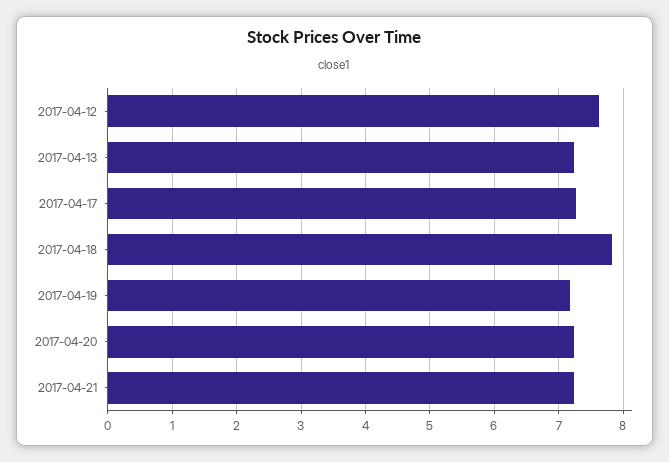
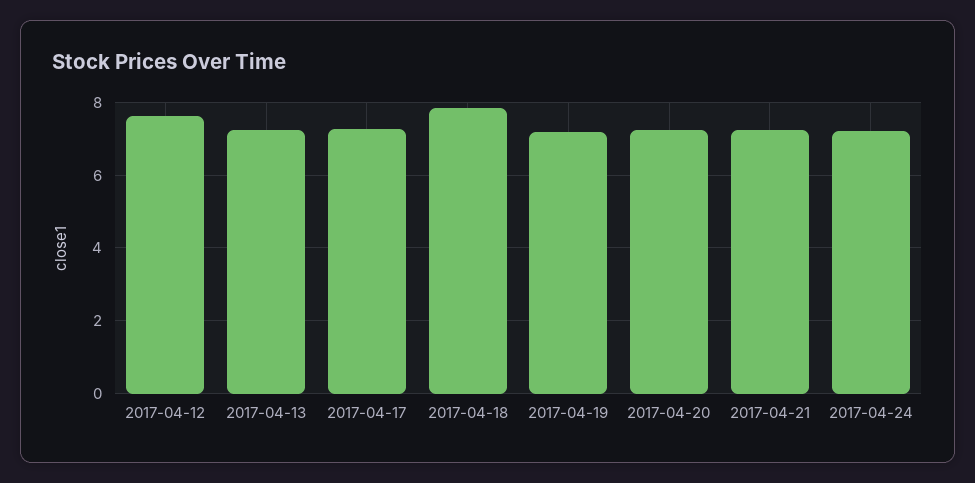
2017-04-24: none -> 7.2

